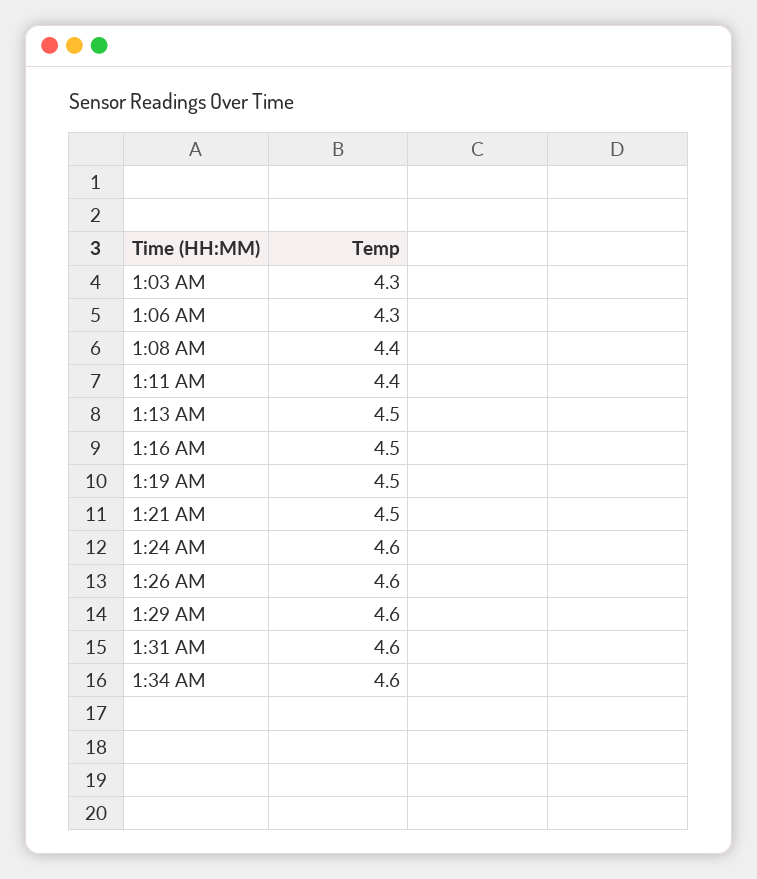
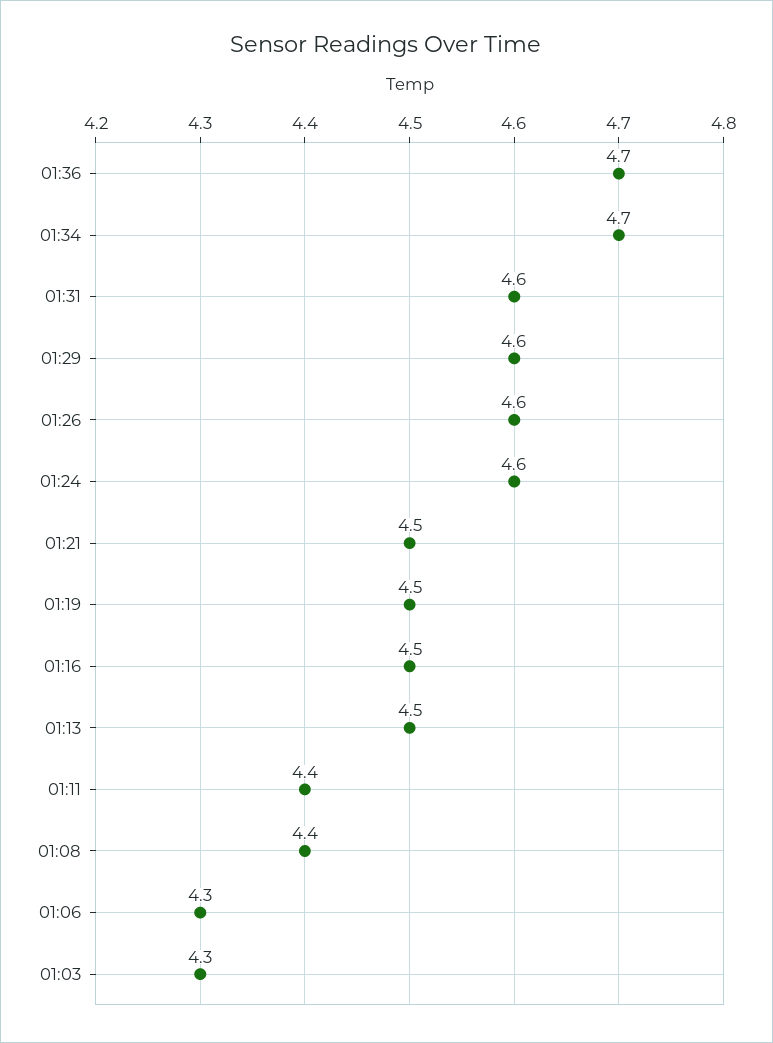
1:34 AM: 4.6 -> 4.7
01:36: none -> 4.7

